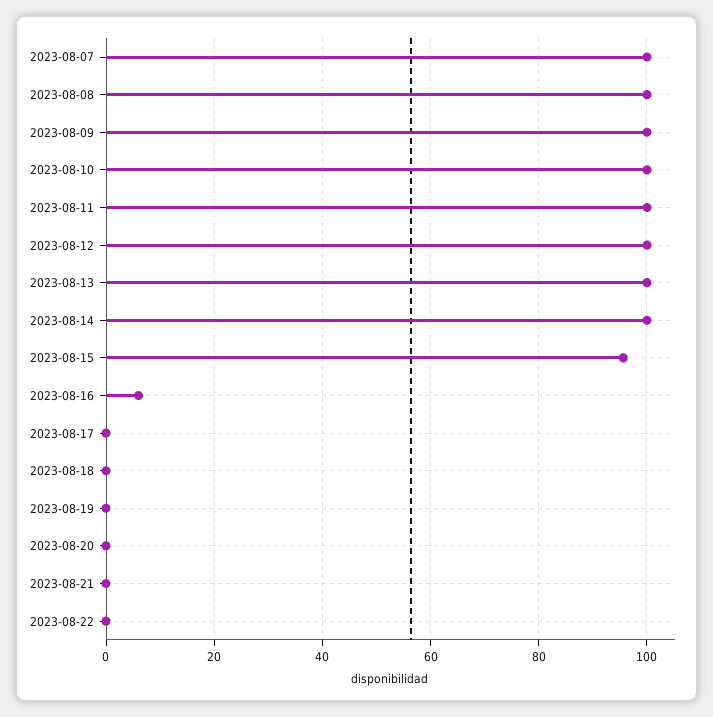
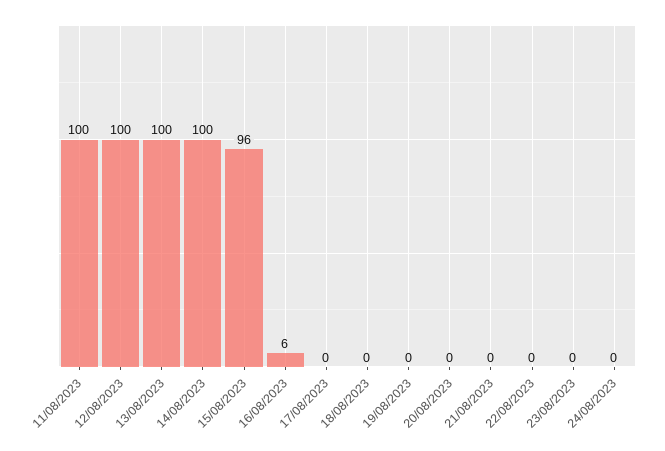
2023-08-07: 100 -> none
2023-08-08: 100 -> none
2023-08-09: 100 -> none
2023-08-10: 100 -> none
23/08/2023: none -> 0
24/08/2023: none -> 0

